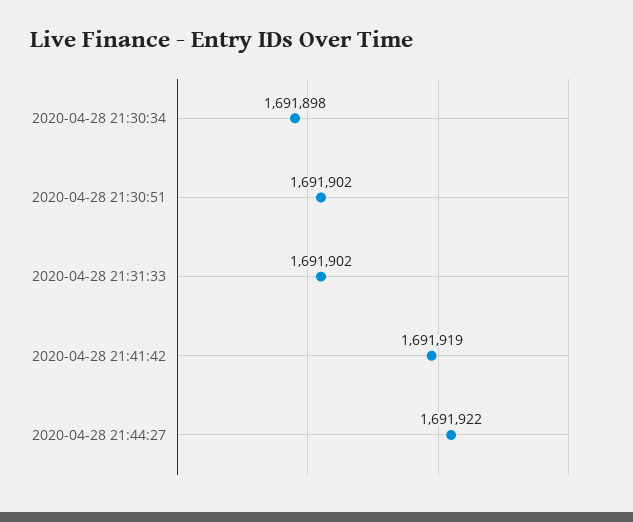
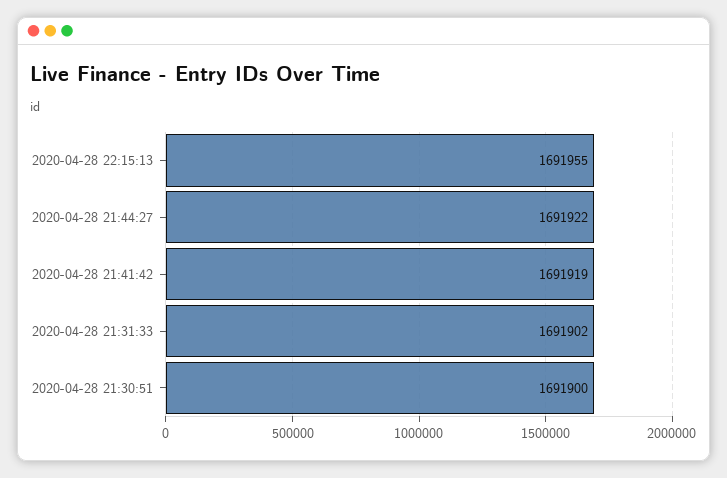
2020-04-28 21:30:34: 1691898 -> none
2020-04-28 21:30:51: 1691902 -> 1691900
2020-04-28 22:15:13: none -> 1691955

